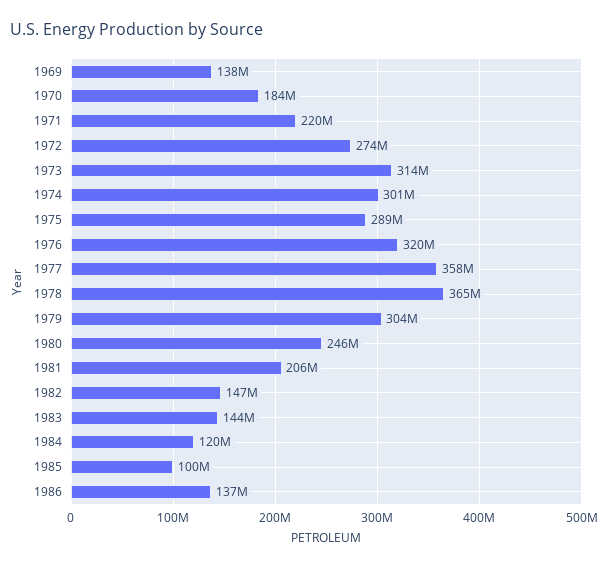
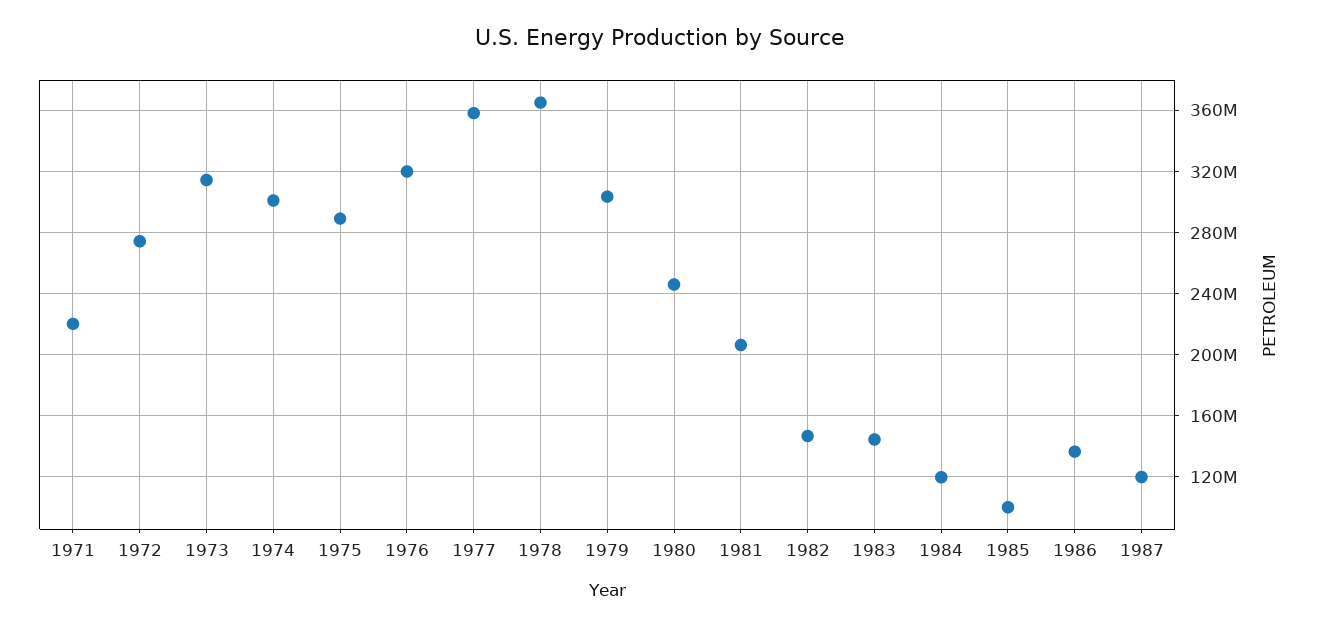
1969: 138000000 -> none
1970: 184000000 -> none
1987: none -> 120000000

